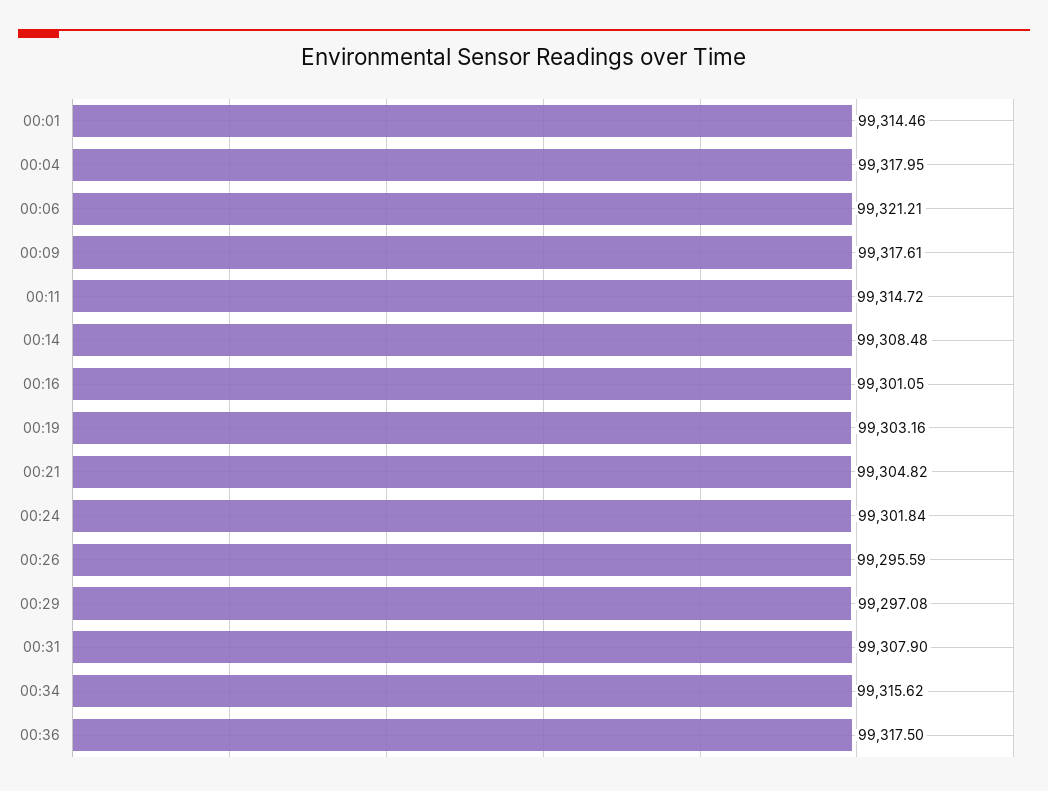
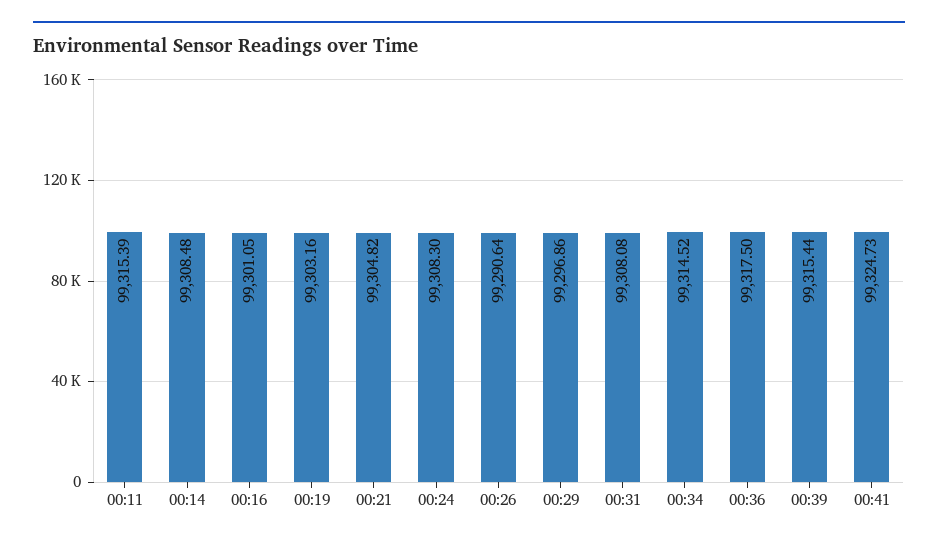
00:01: 99314.46 -> none
00:04: 99317.95 -> none
00:06: 99321.21 -> none
00:09: 99317.61 -> none
00:11: 99314.72 -> 99315.39
00:24: 99301.84 -> 99308.3
00:26: 99295.59 -> 99290.64
00:29: 99297.08 -> 99296.86
00:31: 99307.9 -> 99308.08
00:34: 99315.62 -> 99314.52
00:39: none -> 99315.44
00:41: none -> 99324.73

